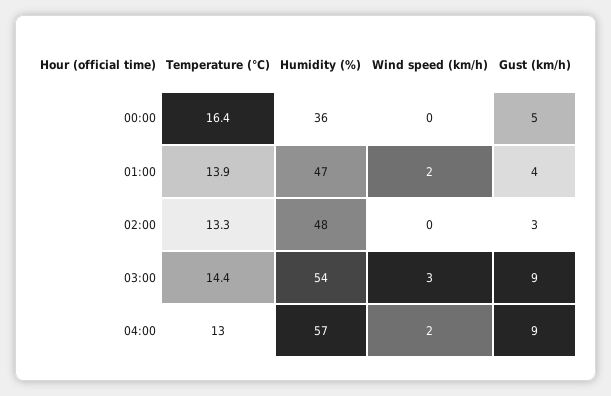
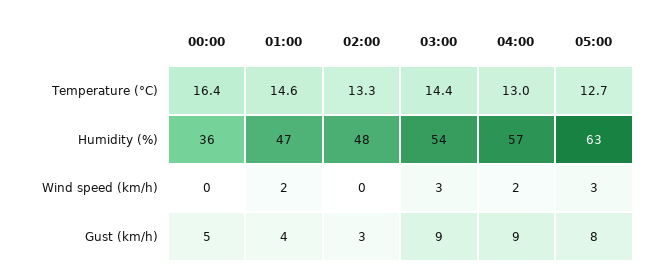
Temperature (°C), 01:00: 13.9 -> 14.6
Temperature (°C), 05:00: none -> 12.7
Humidity (%), 05:00: none -> 63
Wind speed (km/h), 05:00: none -> 3
Gust (km/h), 05:00: none -> 8

